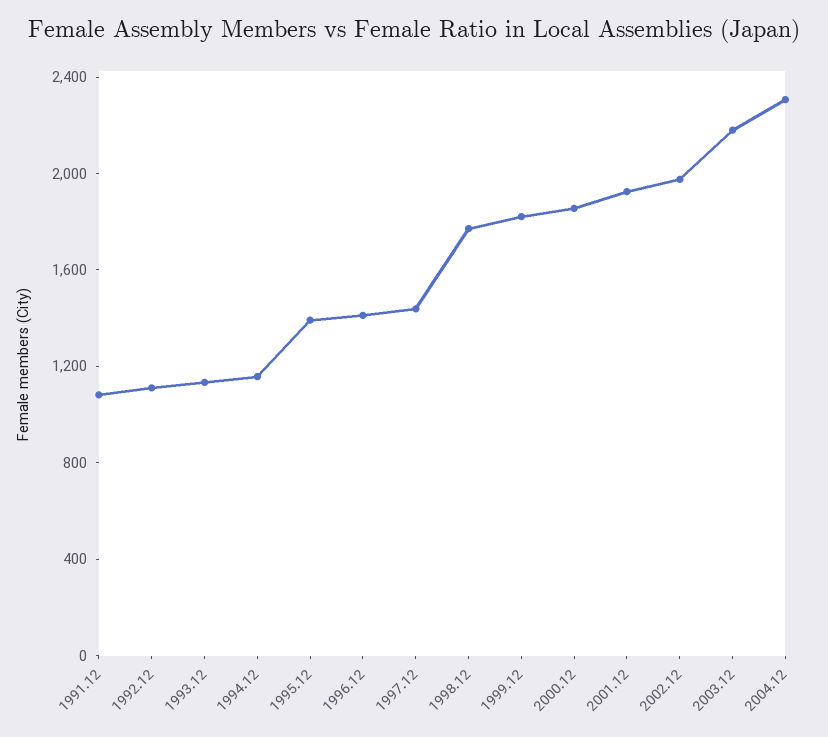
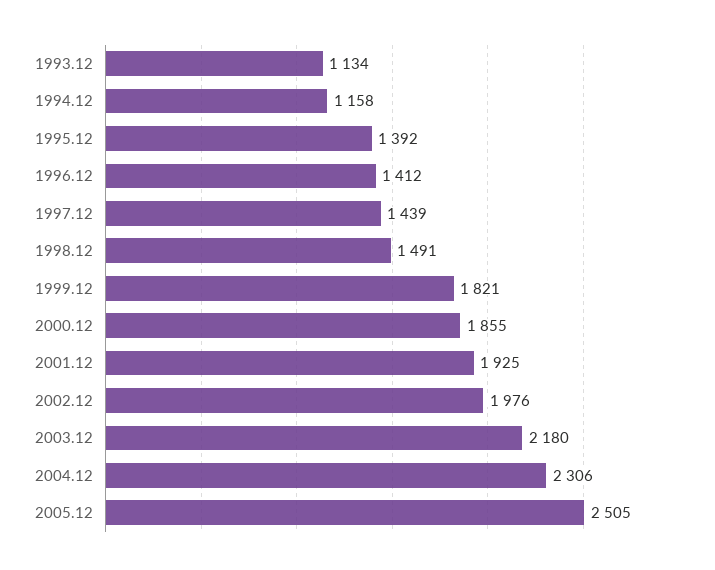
1991.12: 1100 -> none
1992.12: 1100 -> none
1998.12: 1800 -> 1491
2005.12: none -> 2505

